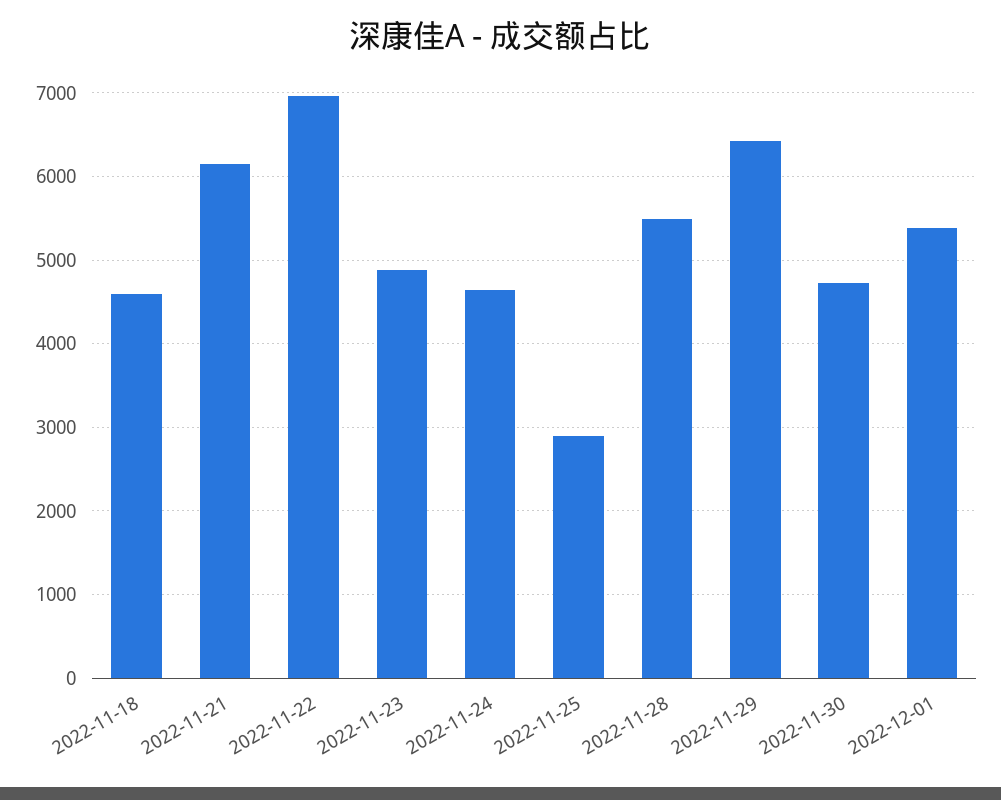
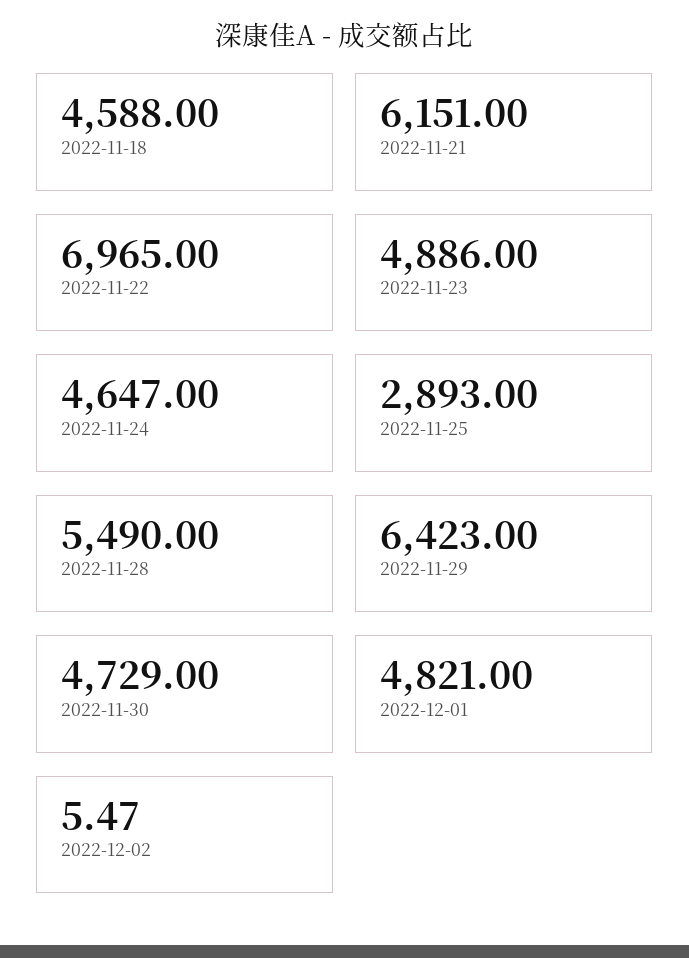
2022-12-01: 5400 -> 4821
2022-12-02: none -> 5.47

